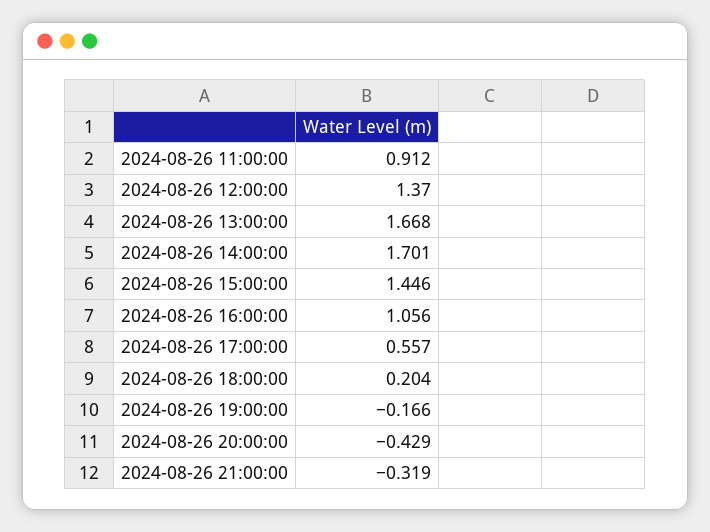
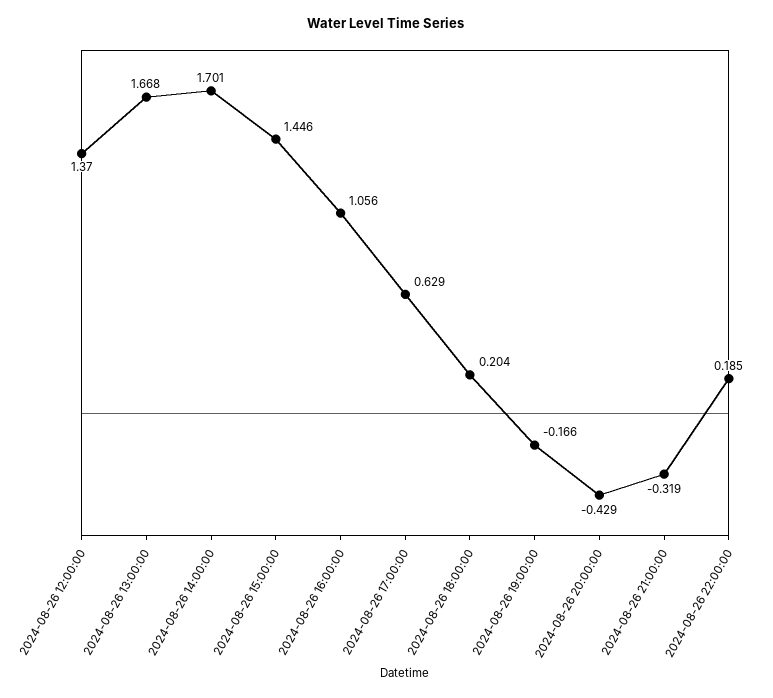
2024-08-26 11:00:00: 0.912 -> none
2024-08-26 17:00:00: 0.557 -> 0.629
2024-08-26 22:00:00: none -> 0.185

